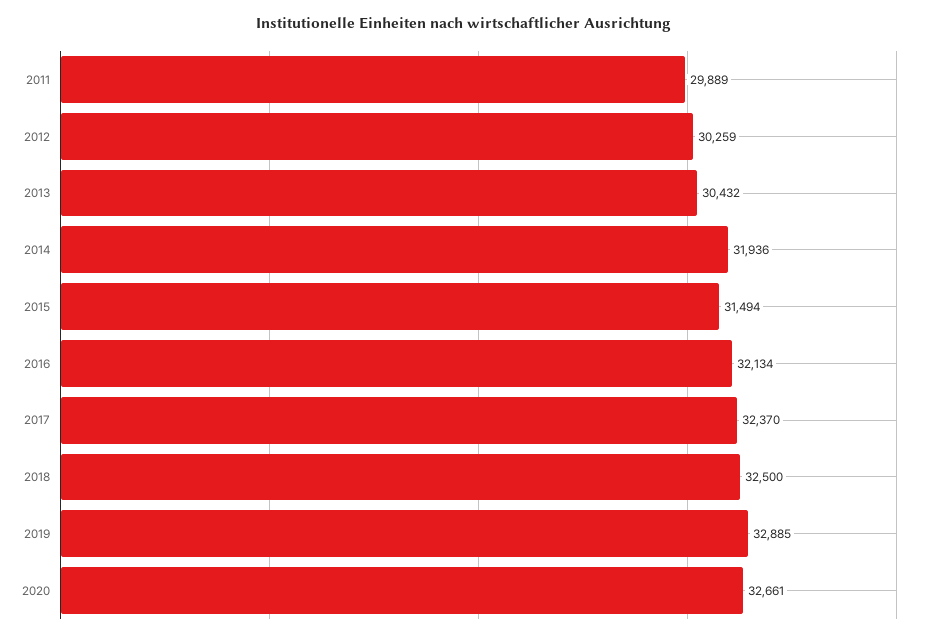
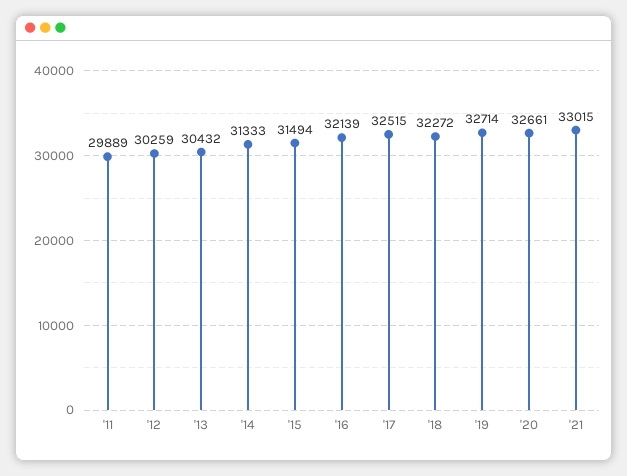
2014: 31936 -> 31333
2016: 32134 -> 32139
2017: 32370 -> 32515
2018: 32500 -> 32272
2019: 32885 -> 32714
'21: none -> 33015

